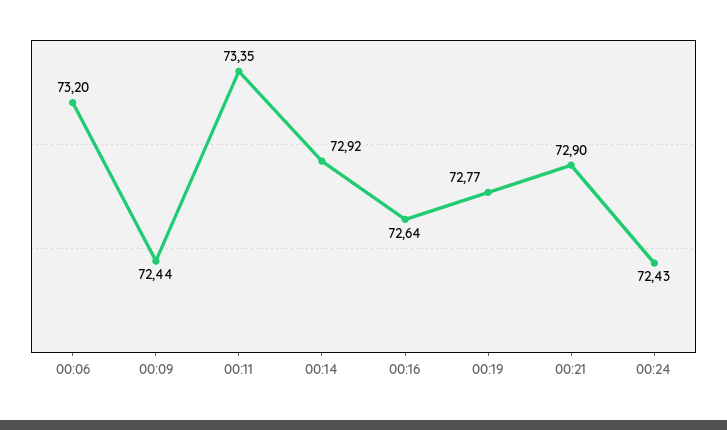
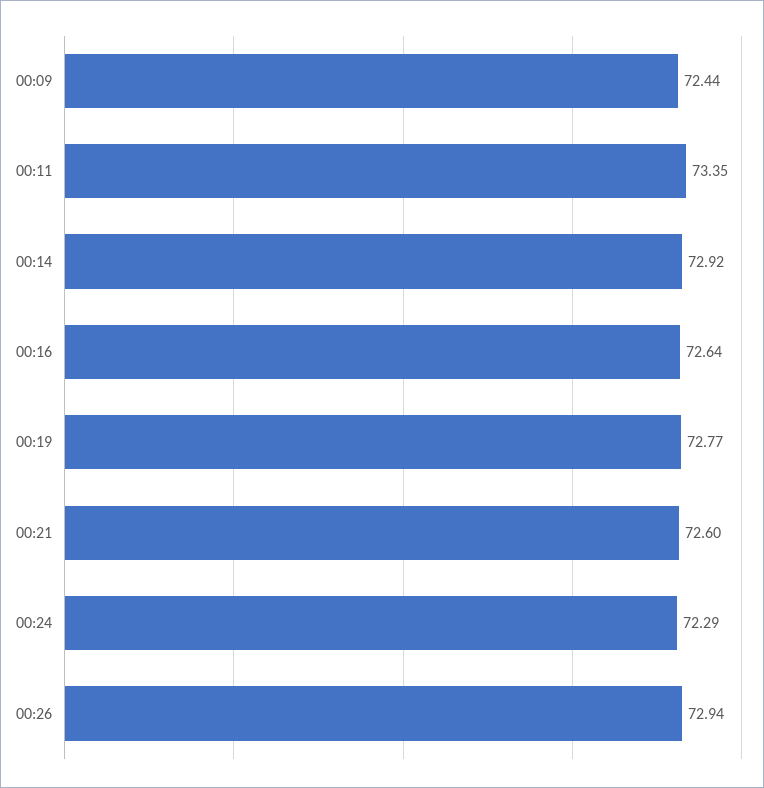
00:06: 73.2 -> none
00:21: 72.9 -> 72.6
00:24: 72.43 -> 72.29
00:26: none -> 72.94

